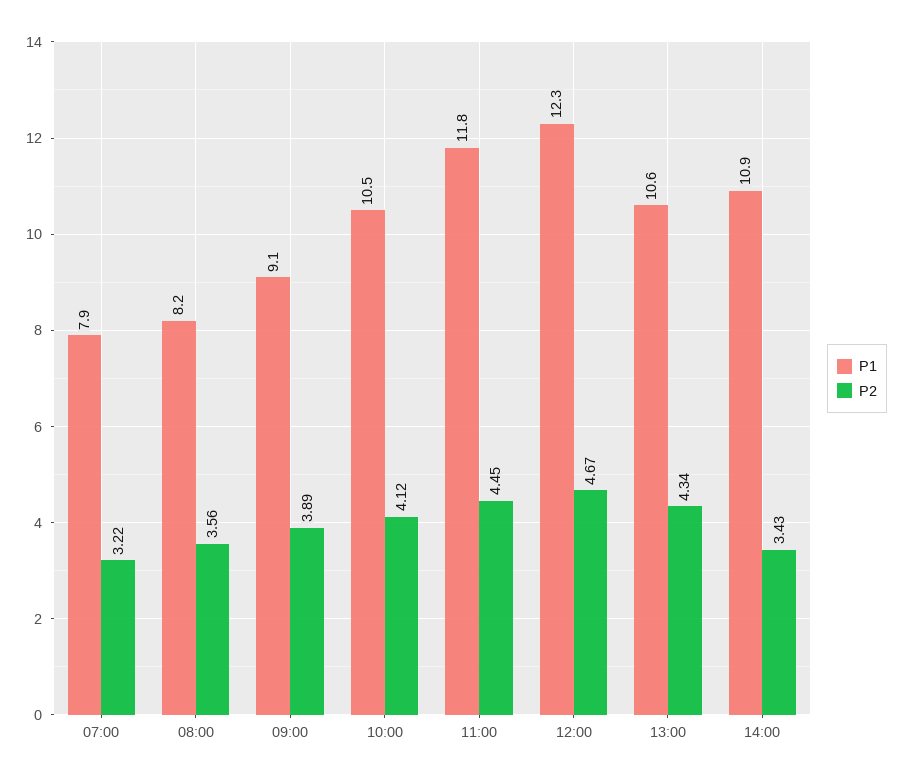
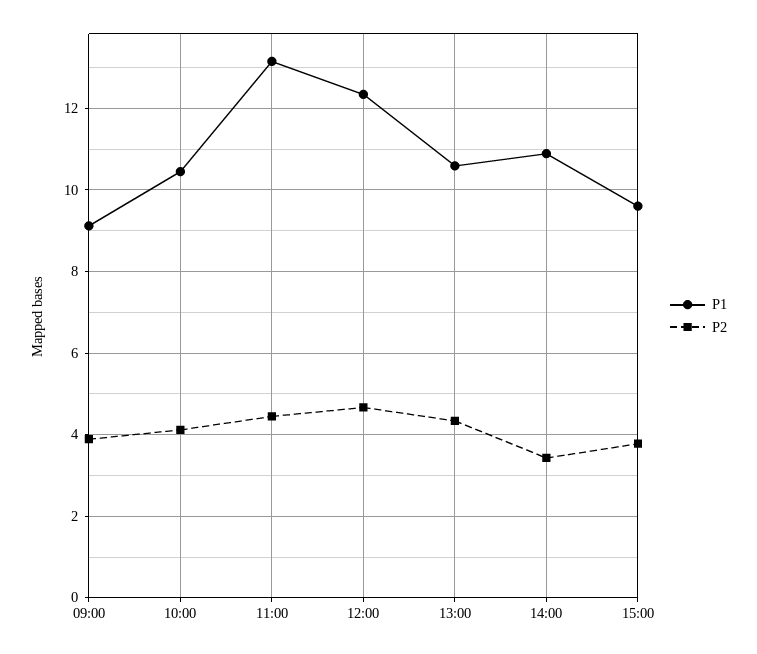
P1, 07:00: 7.9 -> none
P2, 07:00: 3.22 -> none
P1, 08:00: 8.2 -> none
P2, 08:00: 3.56 -> none
P1, 11:00: 11.8 -> 13.2
P1, 15:00: none -> 9.6
P2, 15:00: none -> 3.8

